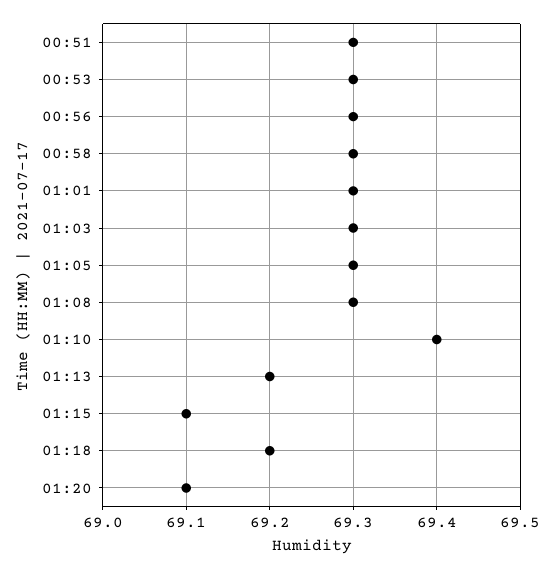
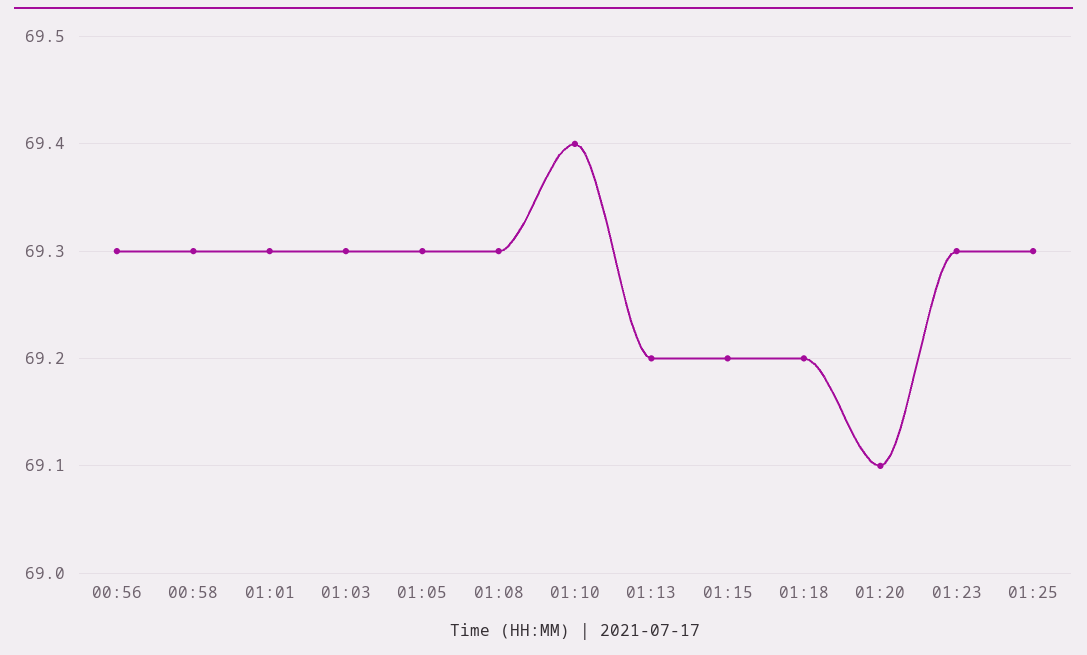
00:51: 69.3 -> none
00:53: 69.3 -> none
01:15: 69.1 -> 69.2
01:23: none -> 69.3
01:25: none -> 69.3

